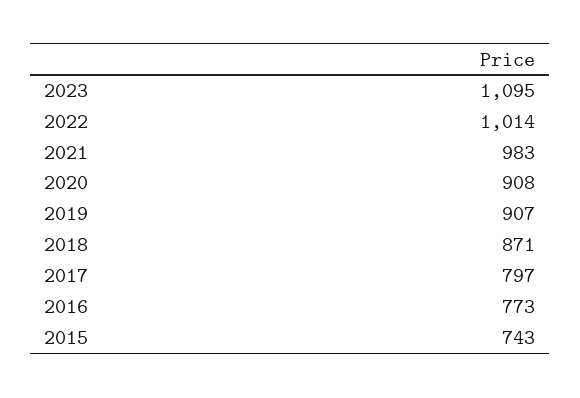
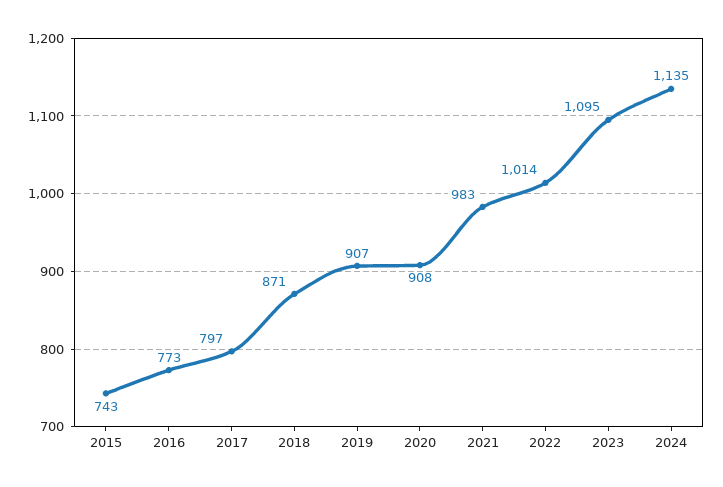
2024: none -> 1135

